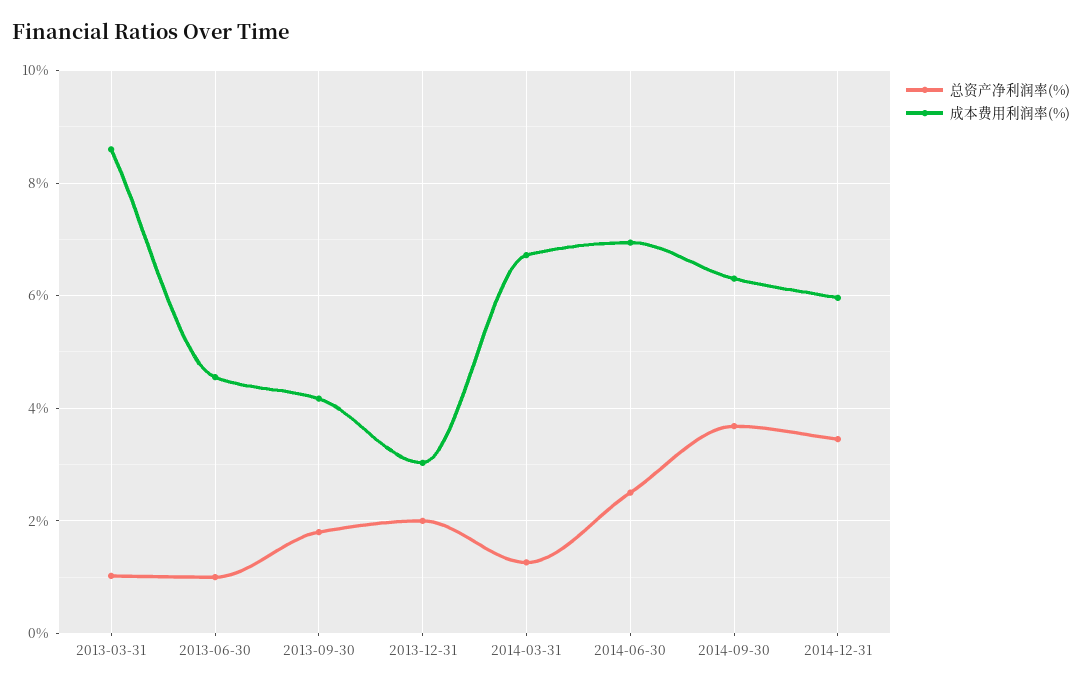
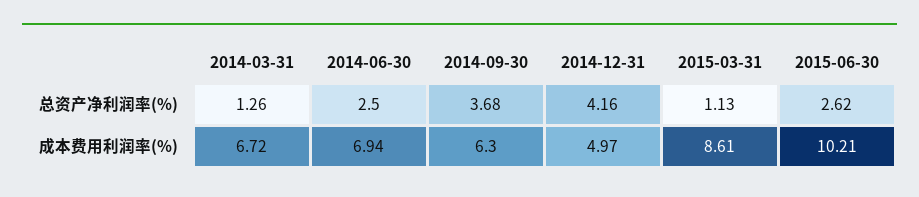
总资产净利润率(%), 2013-03-31: 1 -> none
成本费用利润率(%), 2013-03-31: 8.6 -> none
总资产净利润率(%), 2013-06-30: 1 -> none
成本费用利润率(%), 2013-06-30: 4.6 -> none
总资产净利润率(%), 2013-09-30: 1.8 -> none
成本费用利润率(%), 2013-09-30: 4.2 -> none
总资产净利润率(%), 2013-12-31: 2 -> none
成本费用利润率(%), 2013-12-31: 3 -> none
总资产净利润率(%), 2014-12-31: 3.4 -> 4.16
成本费用利润率(%), 2014-12-31: 6 -> 4.97
总资产净利润率(%), 2015-03-31: none -> 1.13
总资产净利润率(%), 2015-06-30: none -> 2.62
成本费用利润率(%), 2015-03-31: none -> 8.61
成本费用利润率(%), 2015-06-30: none -> 10.21

